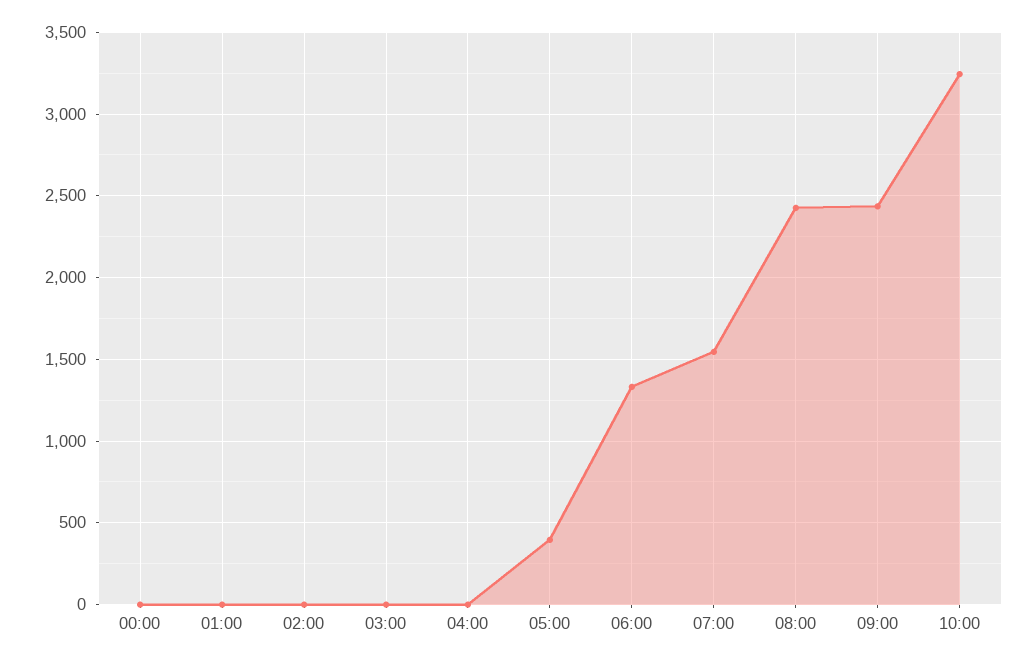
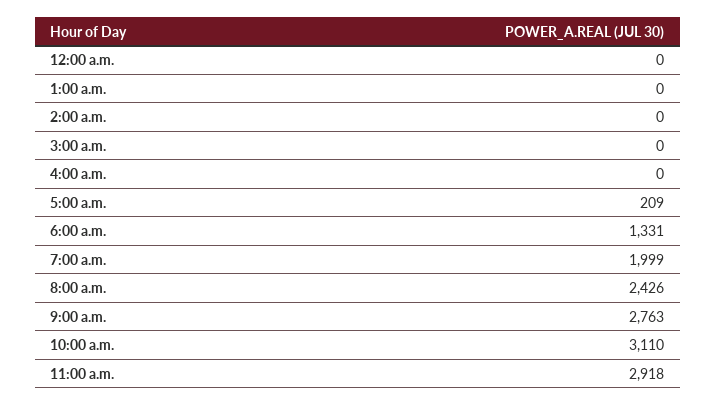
05:00: 400 -> 209
07:00: 1550 -> 1999
09:00: 2450 -> 2763
10:00: 3250 -> 3110
11:00 a.m.: none -> 2918

